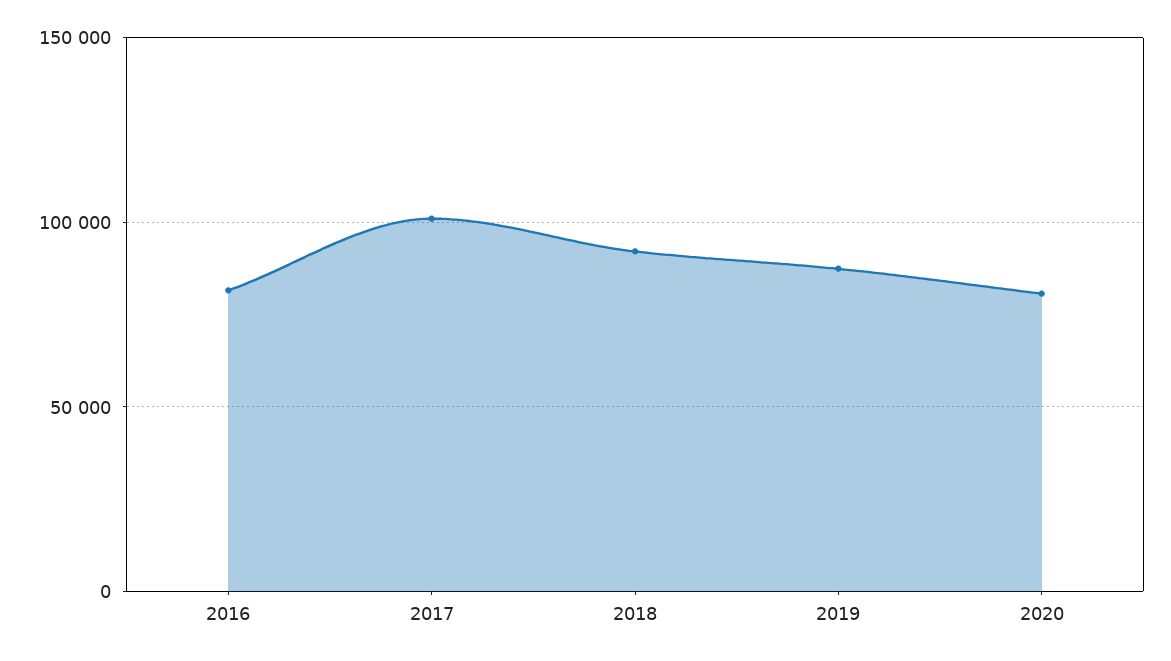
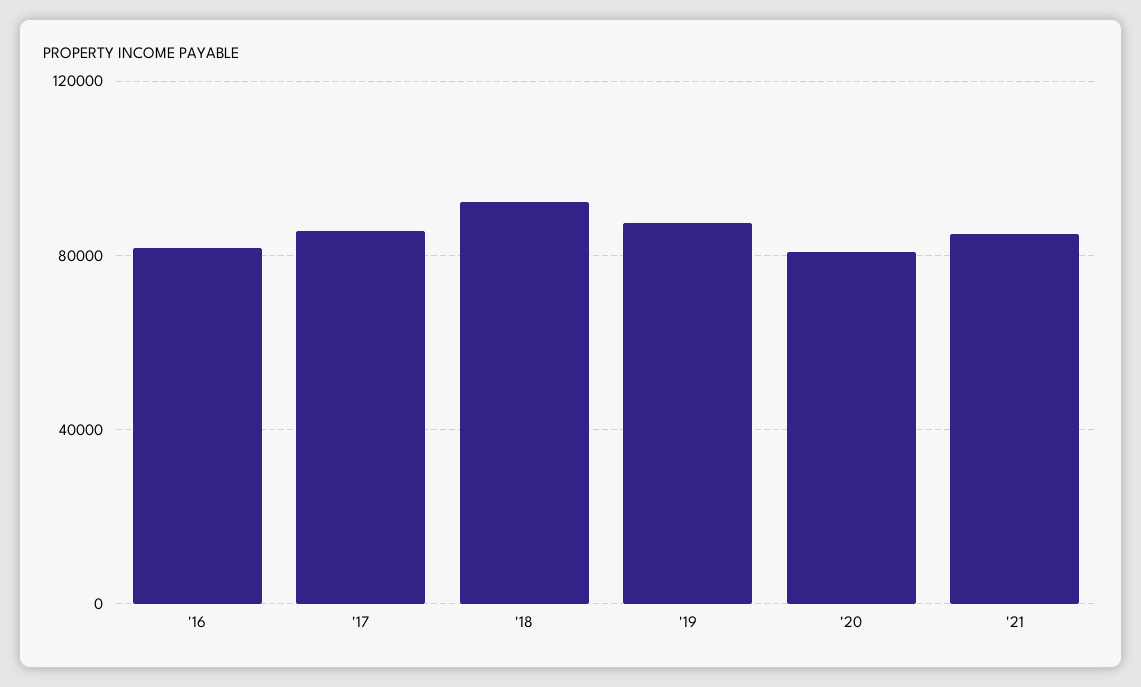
2017: 100000 -> 85000
'21: none -> 85000

